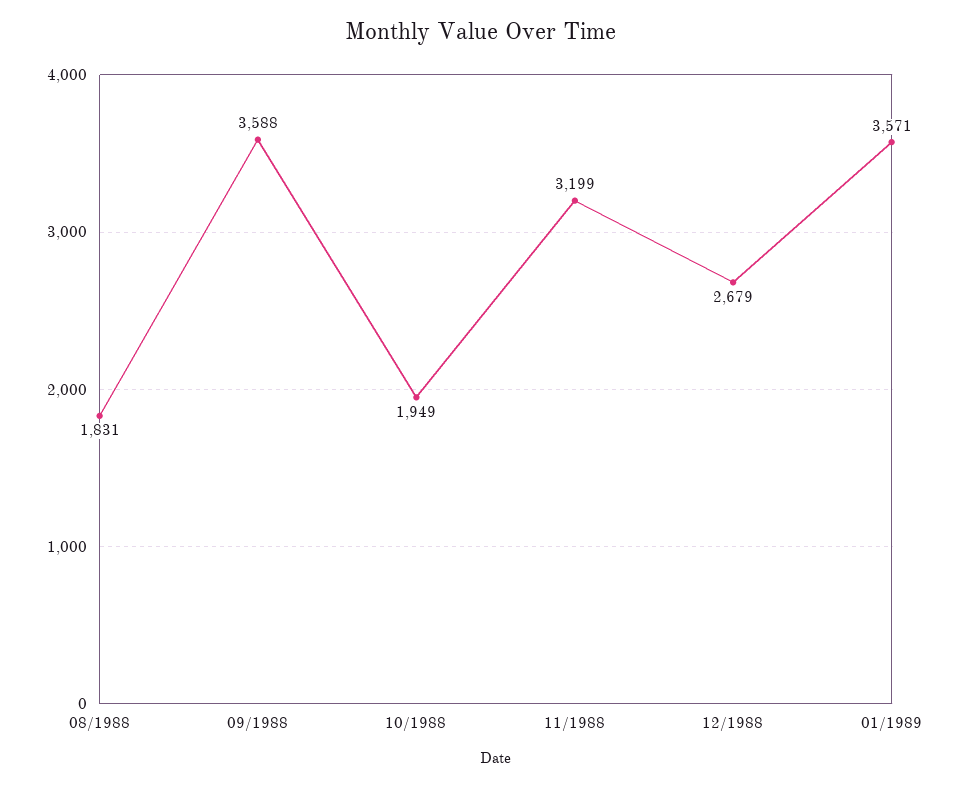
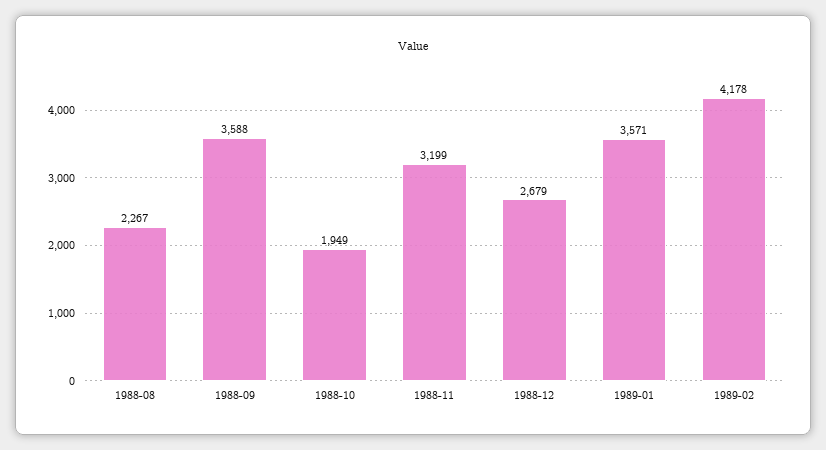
08/1988: 1831 -> 2267
1989-02: none -> 4178

